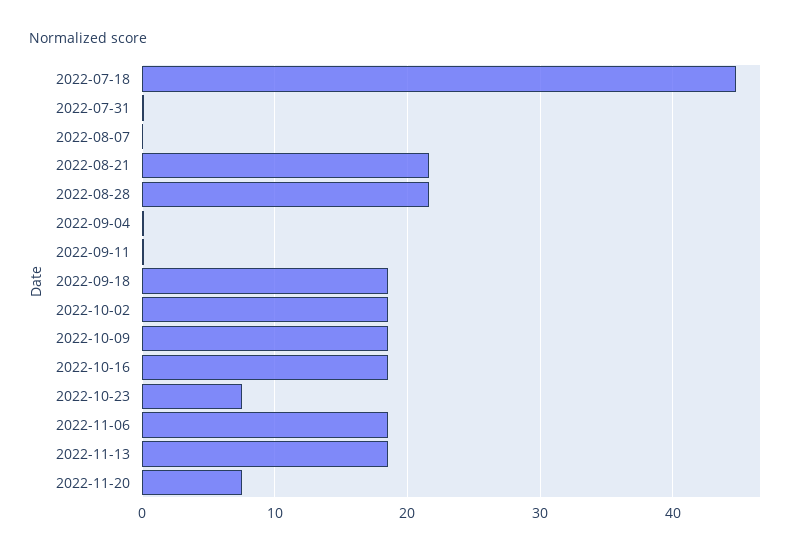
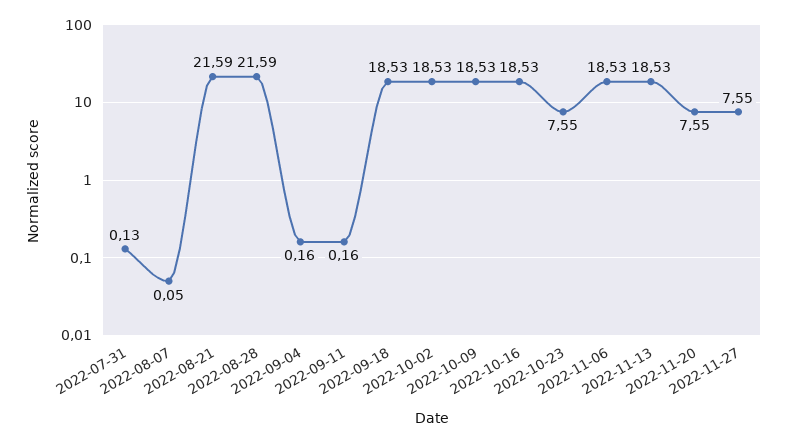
2022-07-18: 45 -> none
2022-11-27: none -> 7.55

